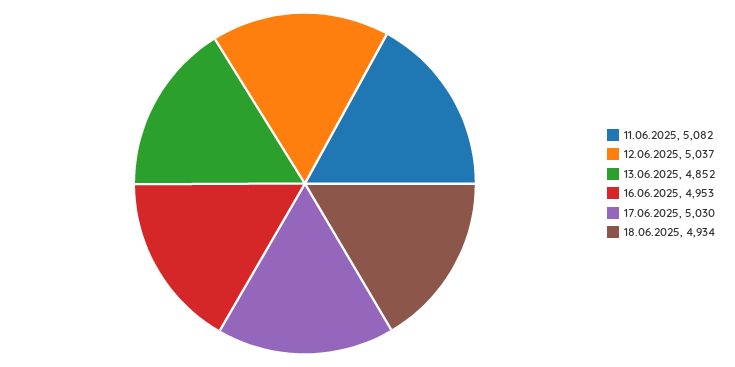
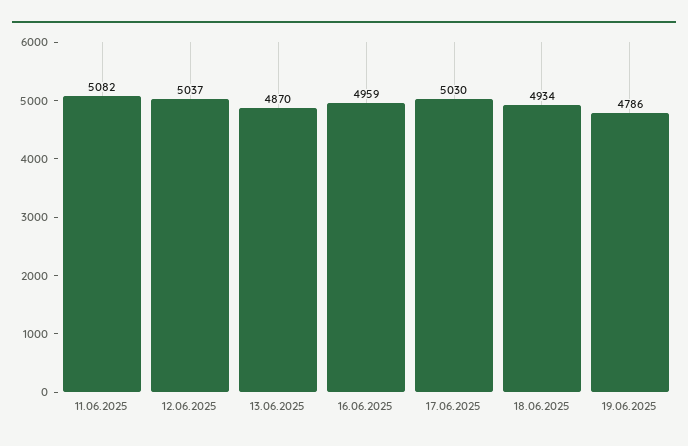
13.06.2025: 4852 -> 4870
16.06.2025: 4953 -> 4959
19.06.2025: none -> 4786

